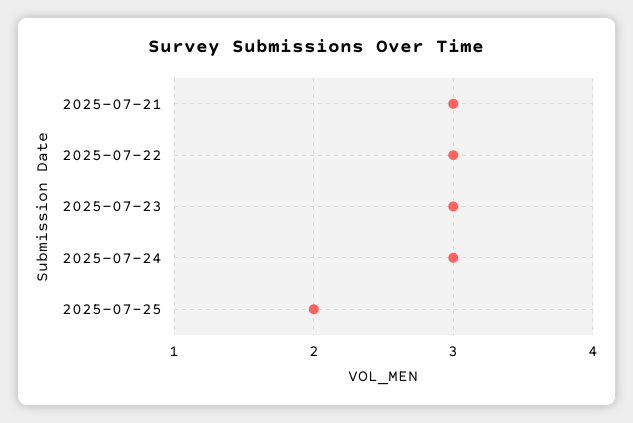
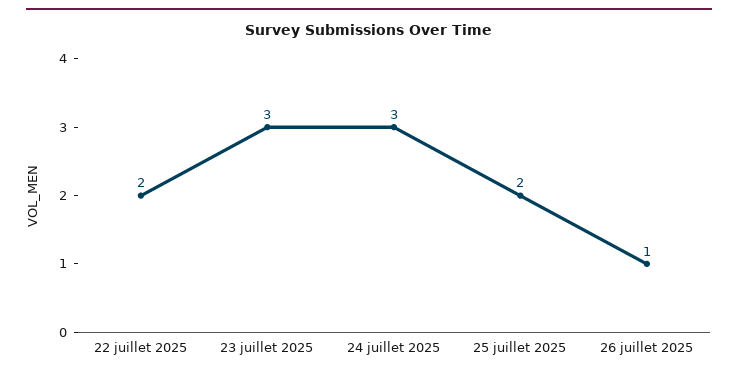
2025-07-21: 3 -> none
2025-07-22: 3 -> 2
26 juillet 2025: none -> 1

